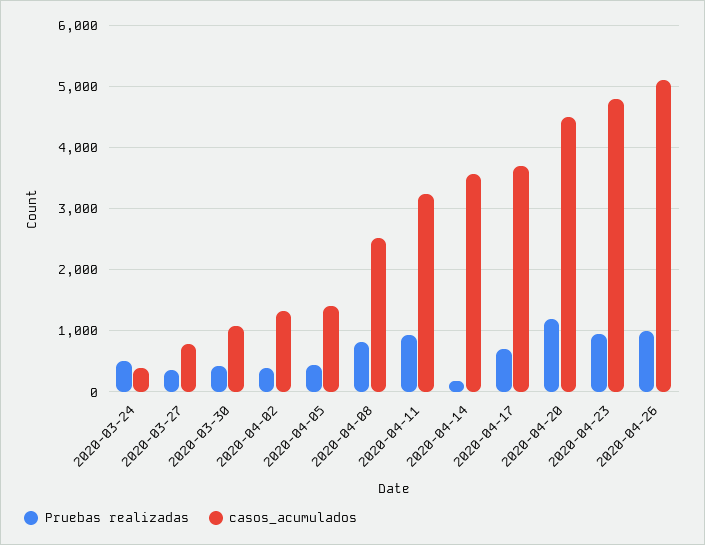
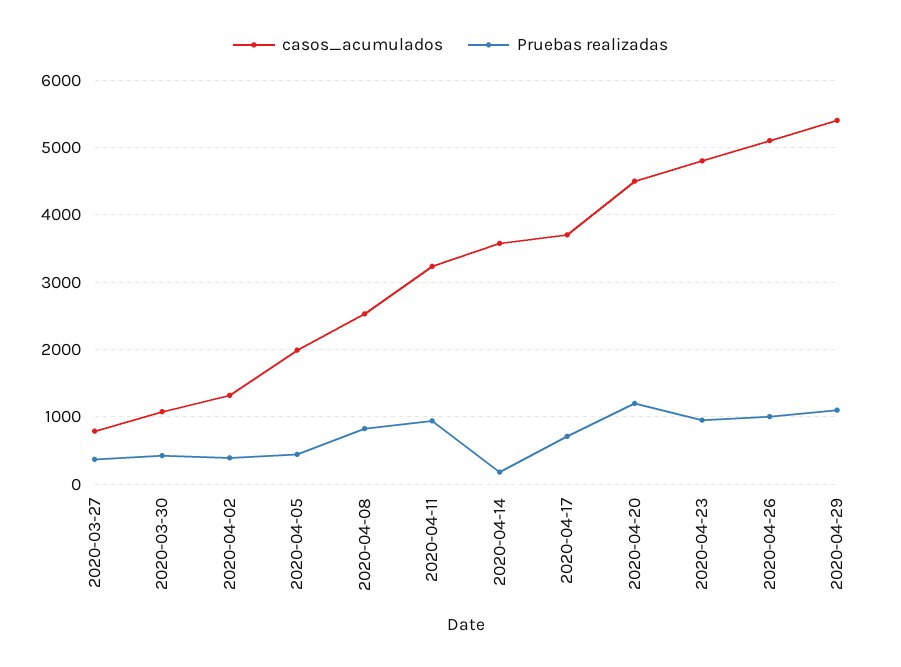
Pruebas realizadas, 2020-03-24: 500 -> none
casos_acumulados, 2020-03-24: 400 -> none
casos_acumulados, 2020-04-05: 1400 -> 2000
casos_acumulados, 2020-04-29: none -> 5400
Pruebas realizadas, 2020-04-29: none -> 1100

